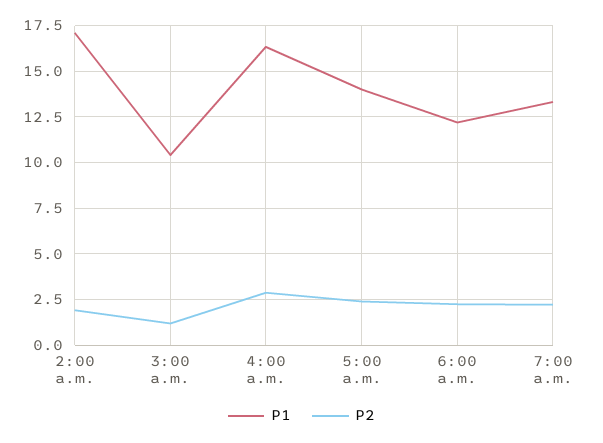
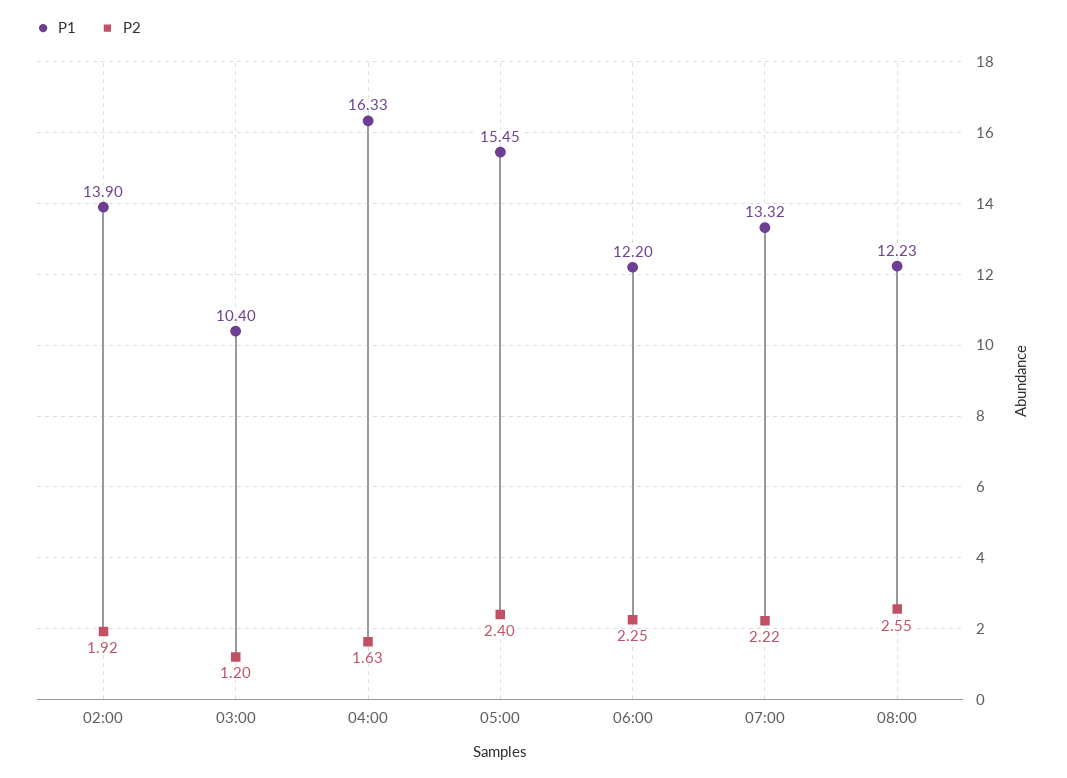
P1, 2:00 a.m.: 17 -> 13.9
P2, 4:00 a.m.: 3 -> 1.63
P1, 5:00 a.m.: 14 -> 15.45
P1, 08:00: none -> 12.23
P2, 08:00: none -> 2.55

